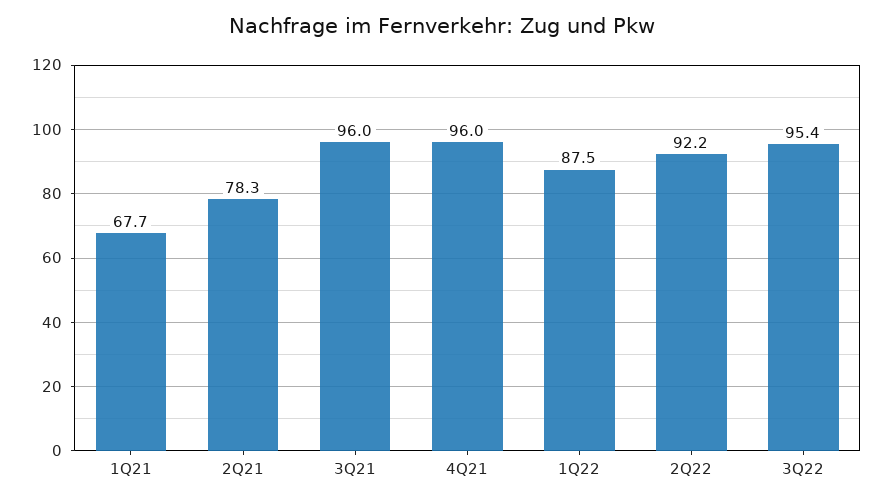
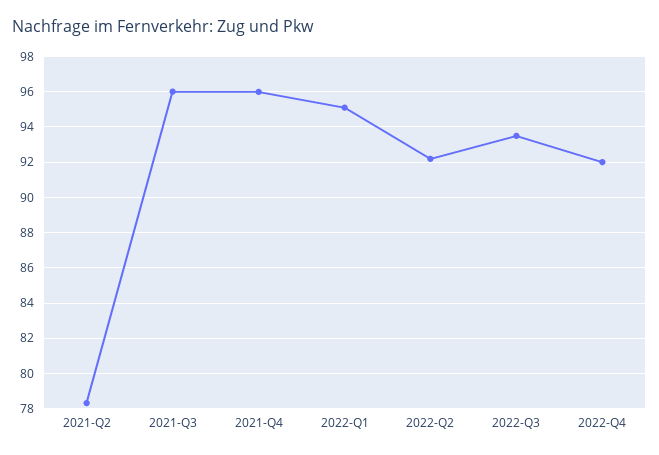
1Q21: 67.7 -> none
1Q22: 87.5 -> 95
3Q22: 95.4 -> 93.5
2022-Q4: none -> 92

